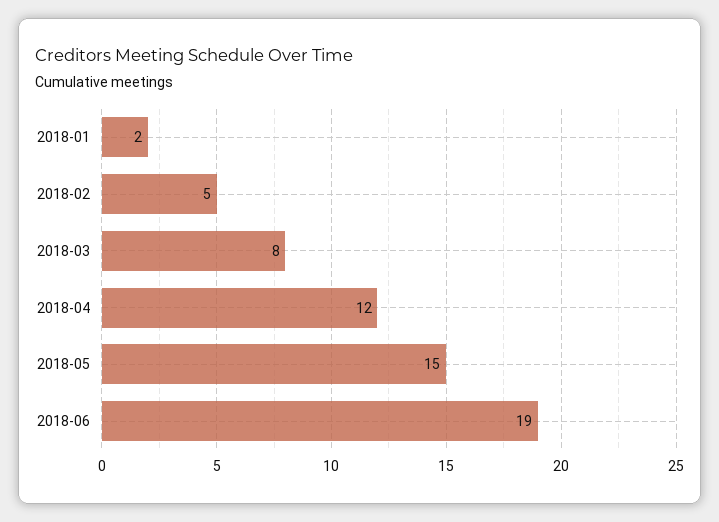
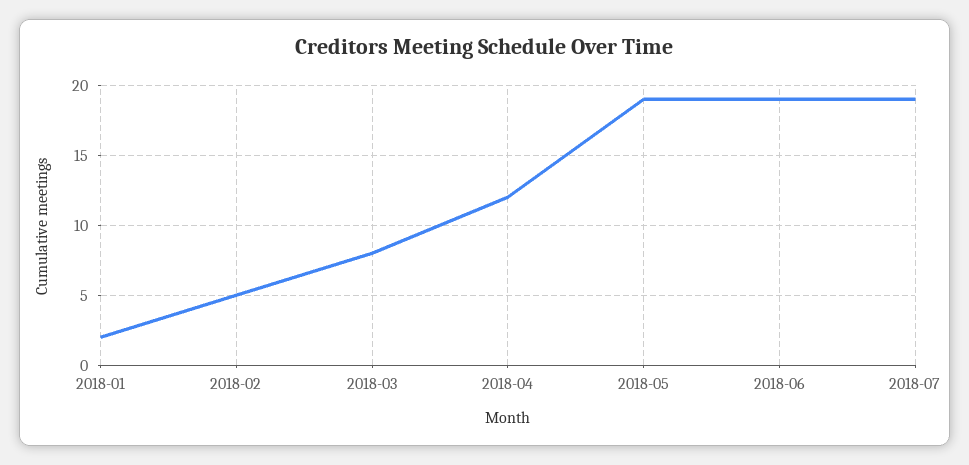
2018-05: 15 -> 19
2018-07: none -> 19

